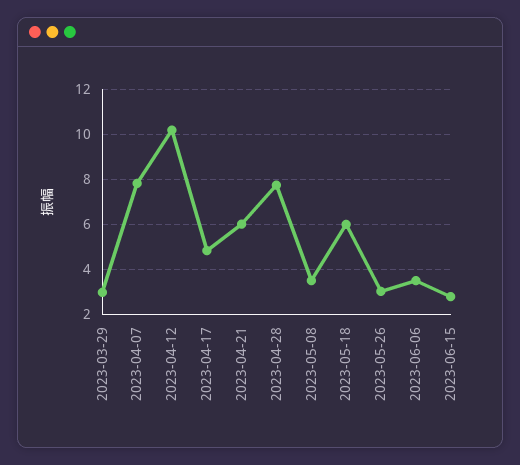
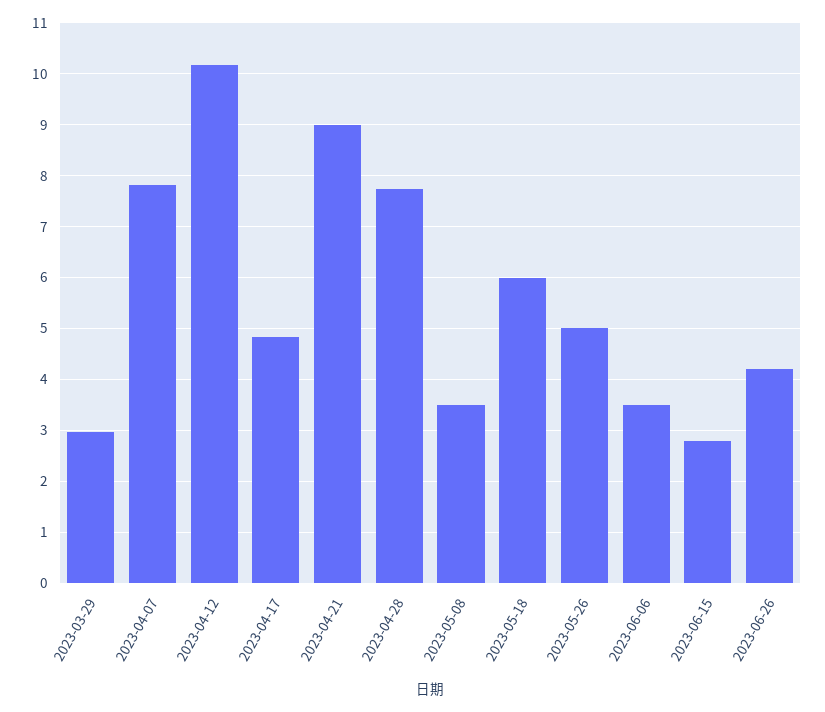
2023-04-21: 6 -> 9
2023-05-26: 3 -> 5
2023-06-26: none -> 4.2

